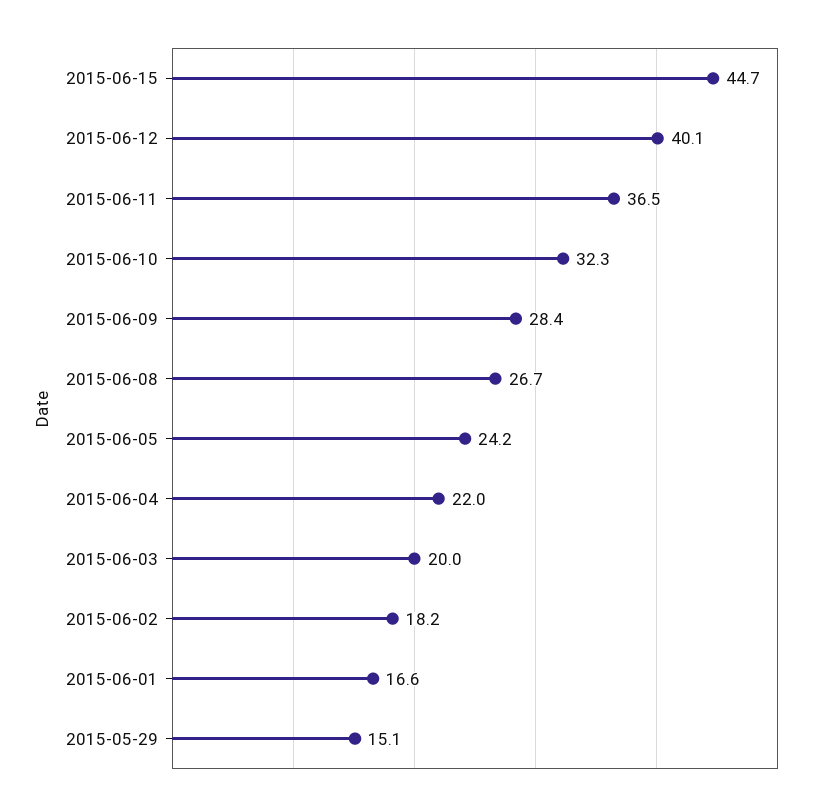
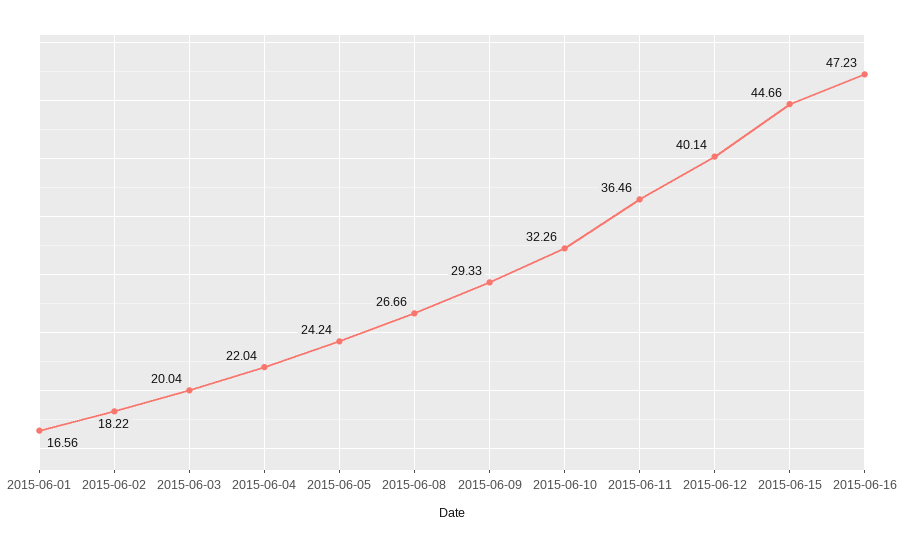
2015-06-09: 28.4 -> 29.33
2015-05-29: 15.1 -> none
2015-06-16: none -> 47.23

